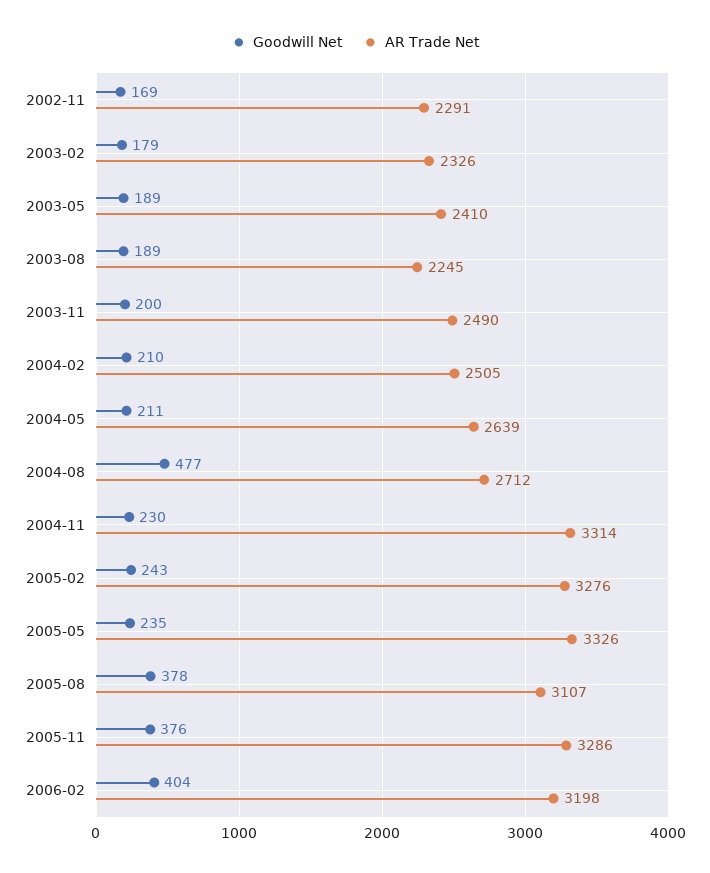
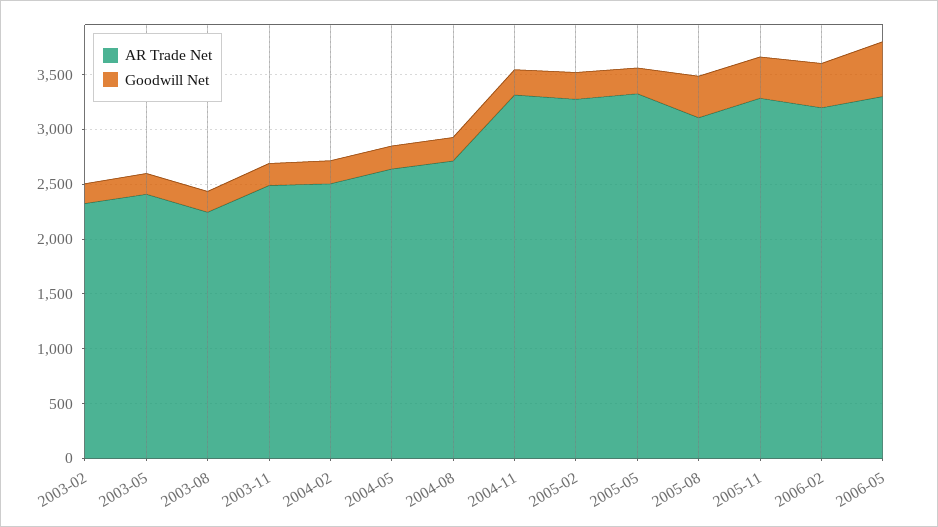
Goodwill Net, 2002-11: 169 -> none
AR Trade Net, 2002-11: 2291 -> none
Goodwill Net, 2004-08: 477 -> 200
AR Trade Net, 2006-05: none -> 3300
Goodwill Net, 2006-05: none -> 500

